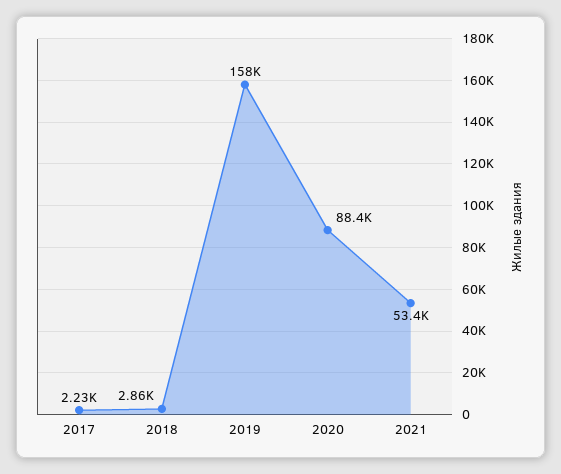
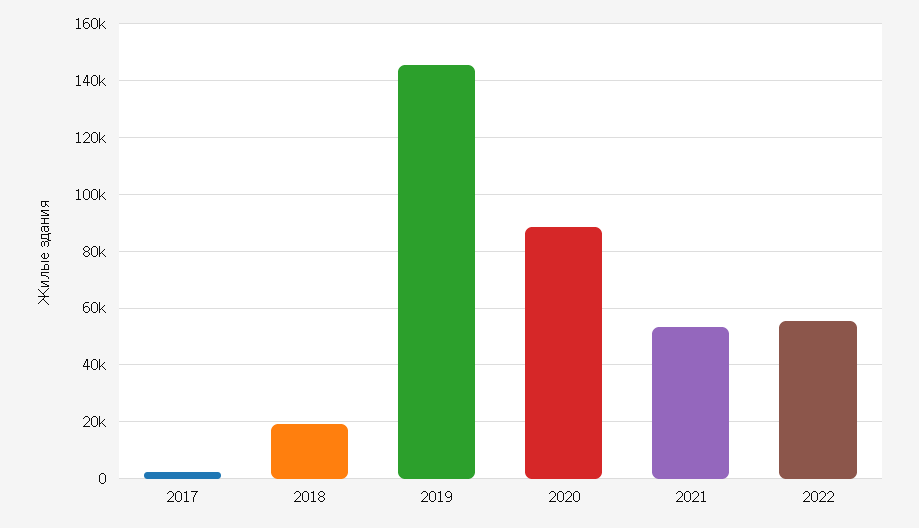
2018: 2860 -> 20000
2019: 158000 -> 145000
2022: none -> 55000

